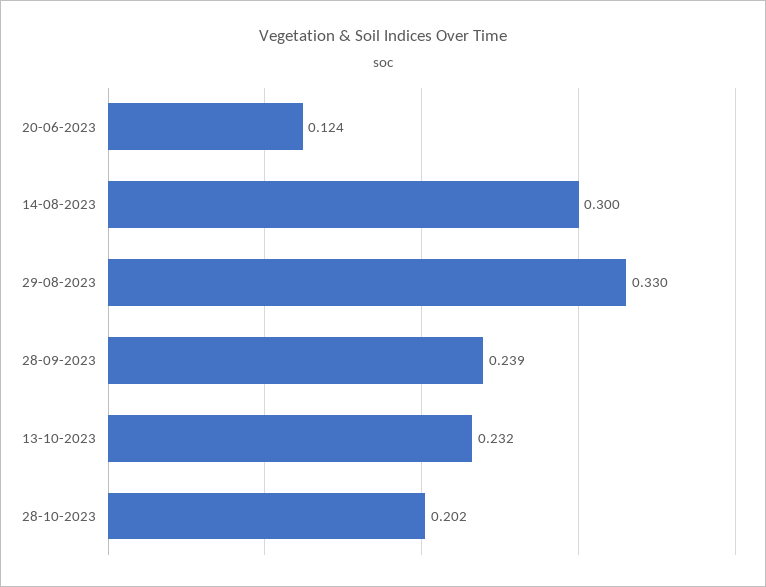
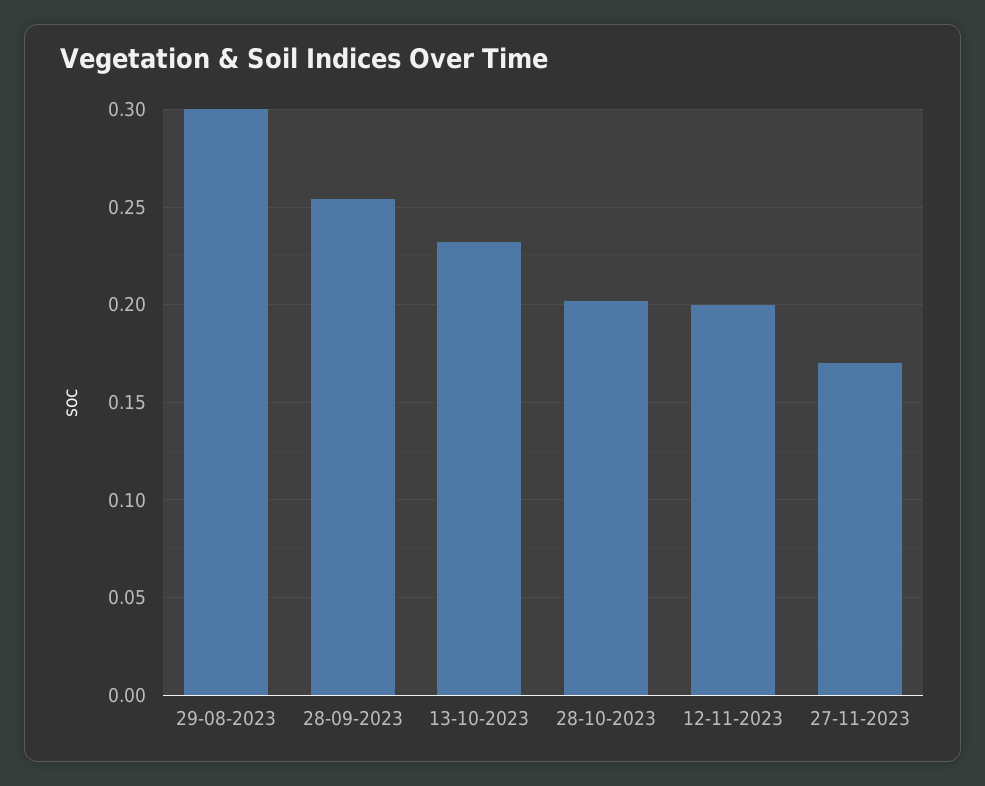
20-06-2023: 0.124 -> none
14-08-2023: 0.3 -> none
29-08-2023: 0.33 -> 0.3
28-09-2023: 0.239 -> 0.255
12-11-2023: none -> 0.2
27-11-2023: none -> 0.17

